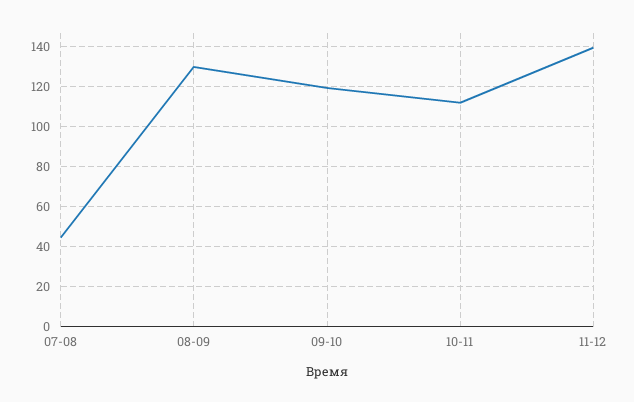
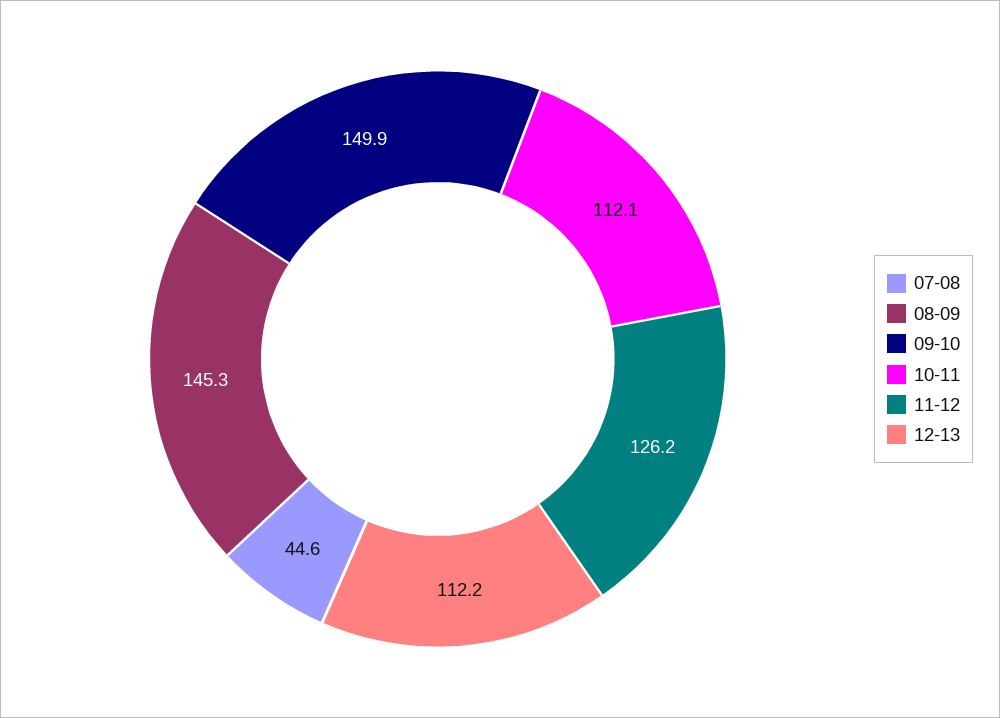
08-09: 130 -> 145.3
09-10: 120 -> 149.9
11-12: 140 -> 126.2
12-13: none -> 112.2

